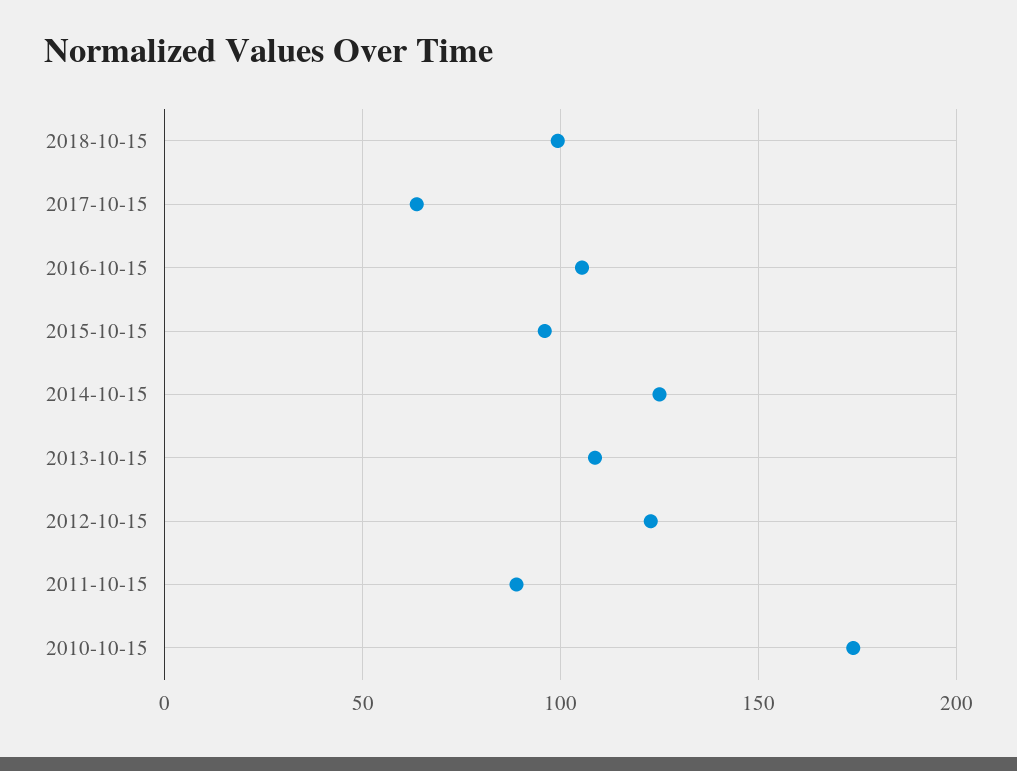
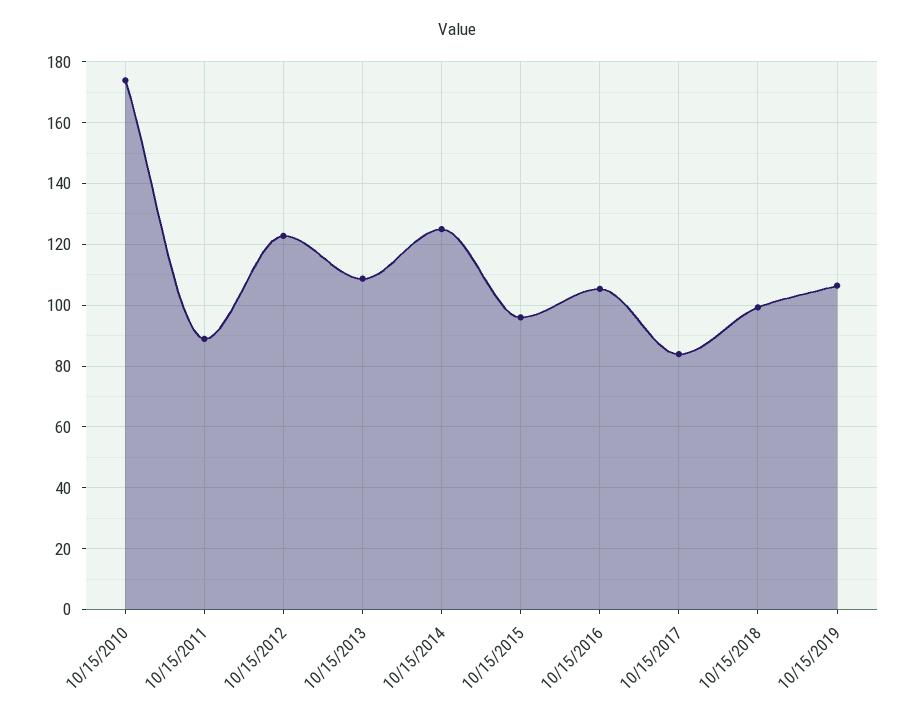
2017-10-15: 65 -> 84
10/15/2019: none -> 106

